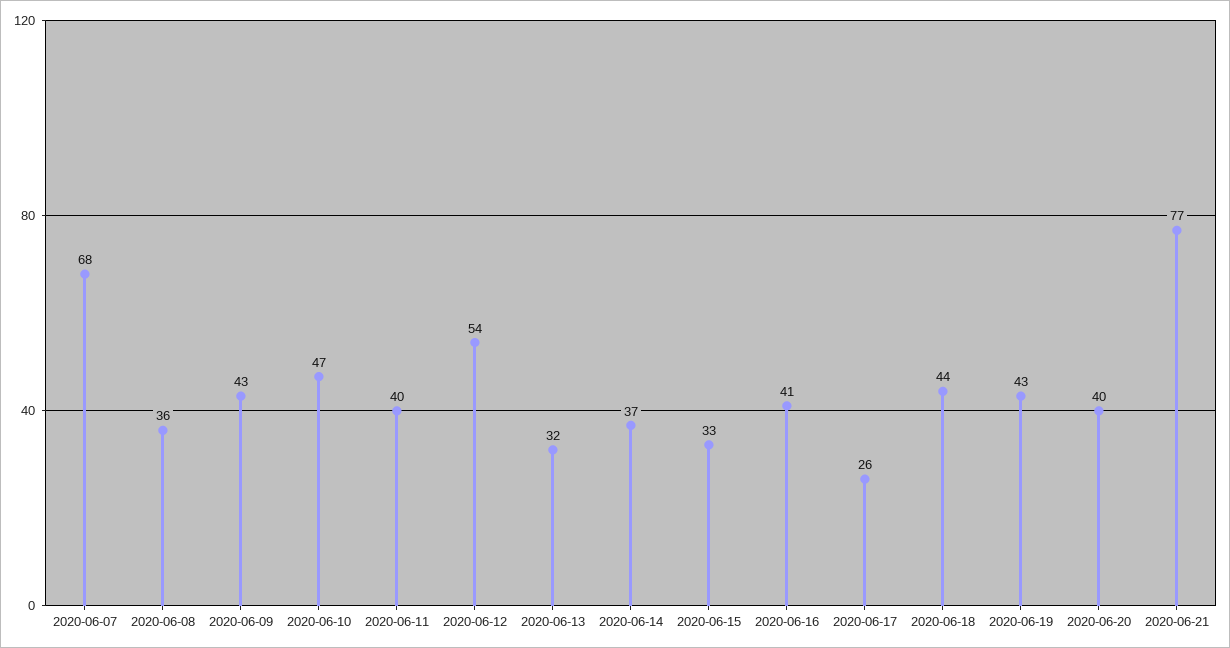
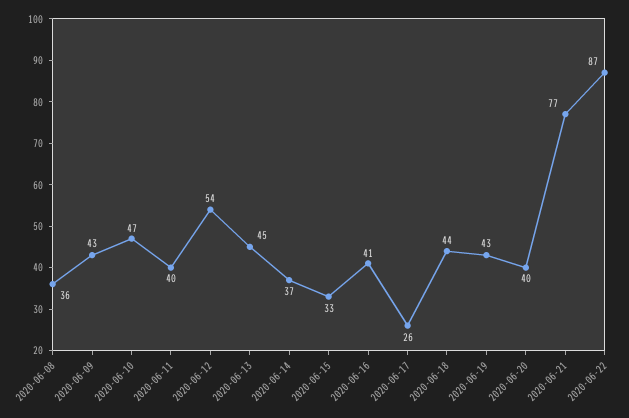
2020-06-07: 68 -> none
2020-06-13: 32 -> 45
2020-06-22: none -> 87

